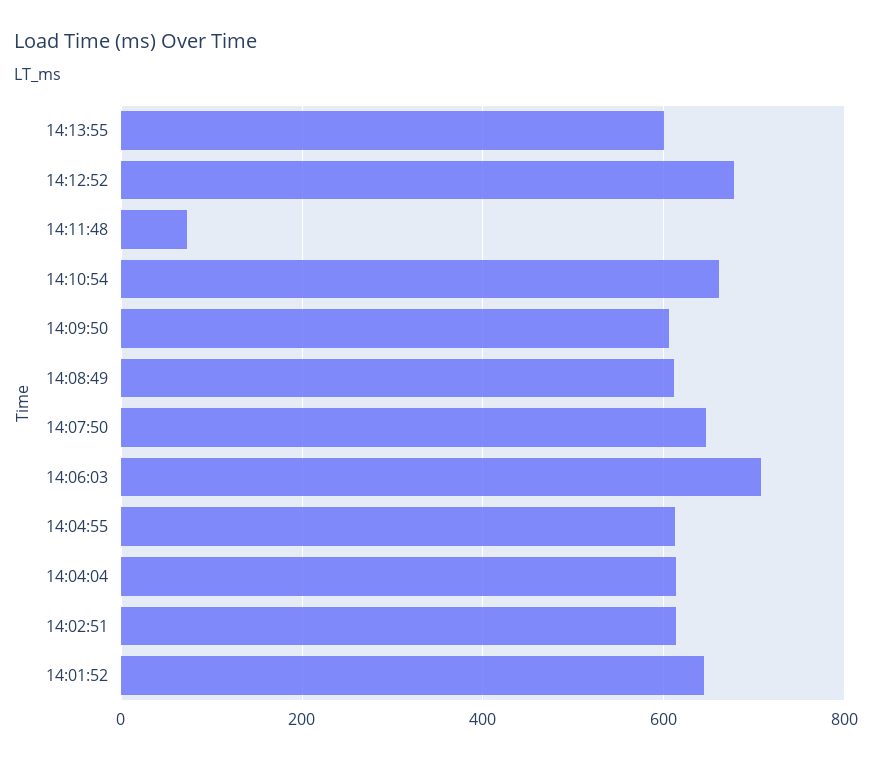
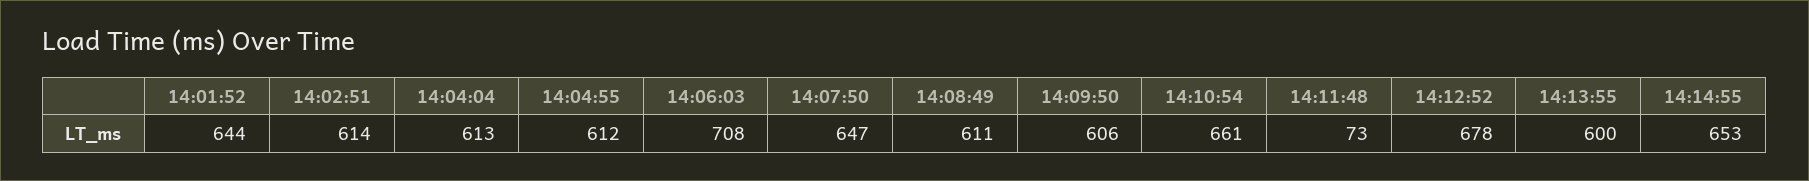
14:14:55: none -> 653

